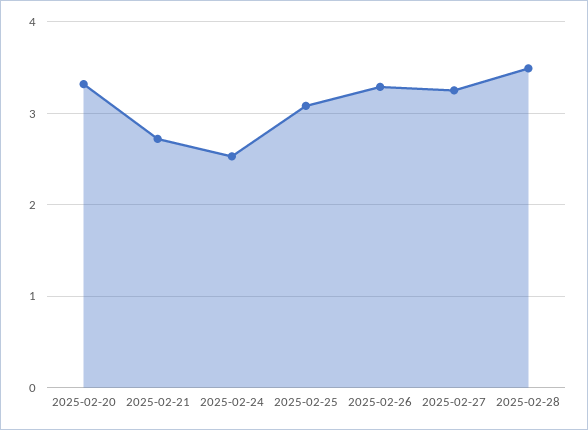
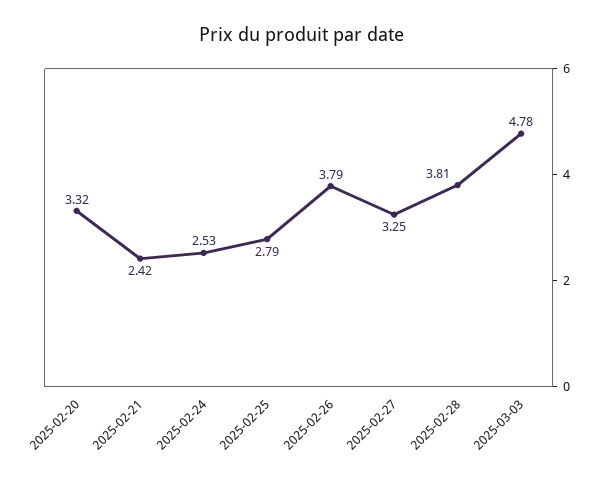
2025-02-21: 2.7 -> 2.42
2025-02-25: 3.1 -> 2.79
2025-02-26: 3.3 -> 3.79
2025-02-28: 3.5 -> 3.81
2025-03-03: none -> 4.78

